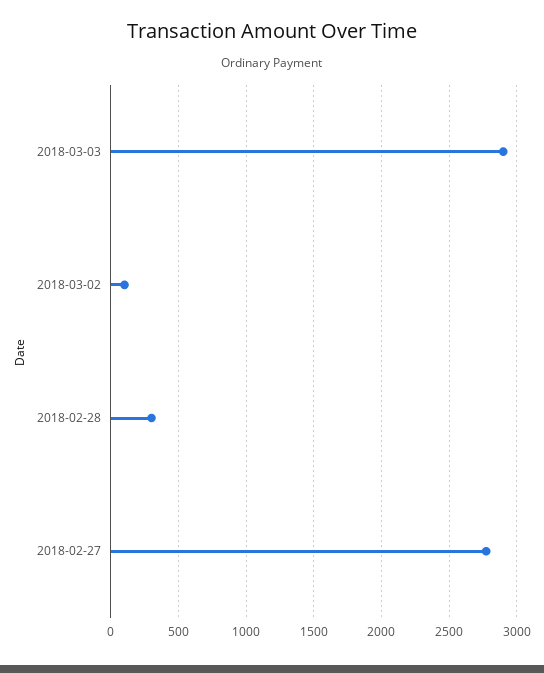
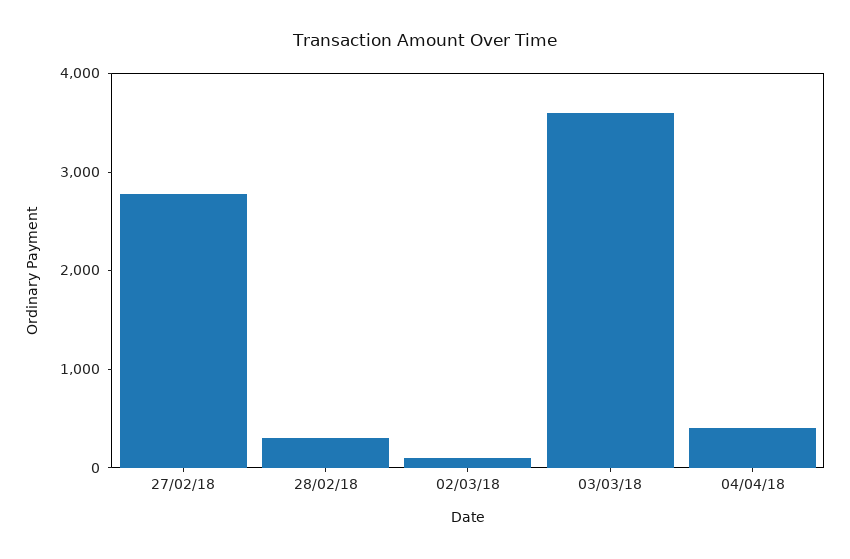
2018-03-03: 2900 -> 3600
04/04/18: none -> 400

